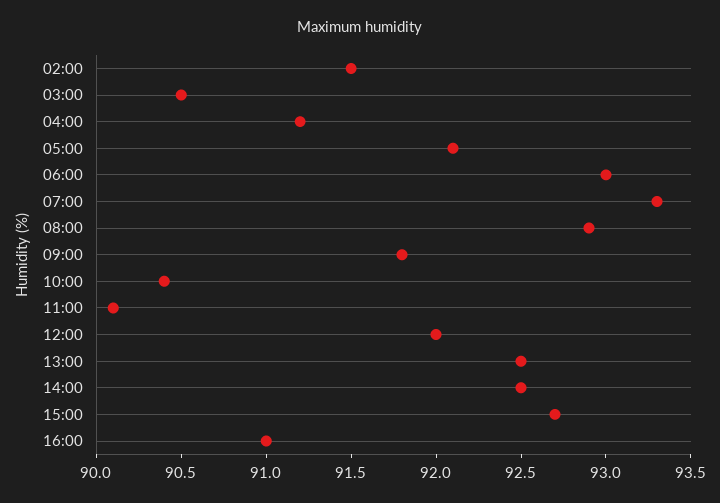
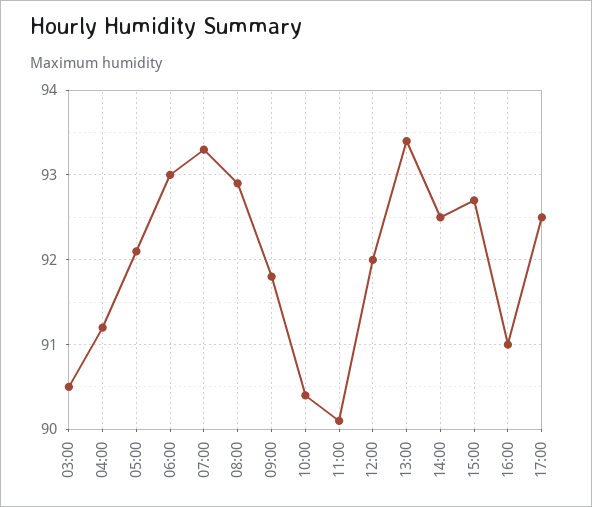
02:00: 91.5 -> none
13:00: 92.5 -> 93.4
17:00: none -> 92.5

